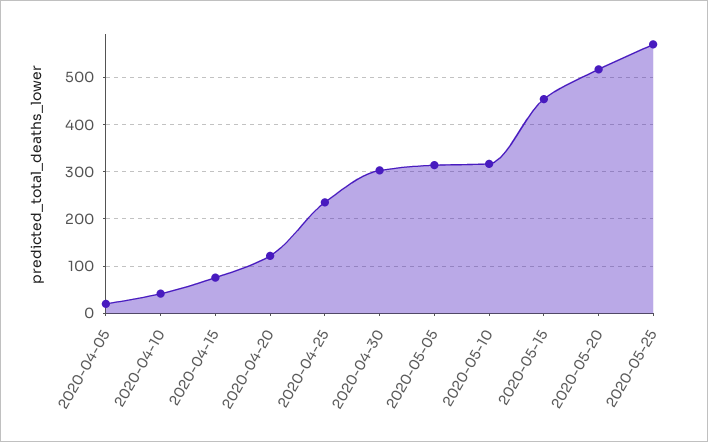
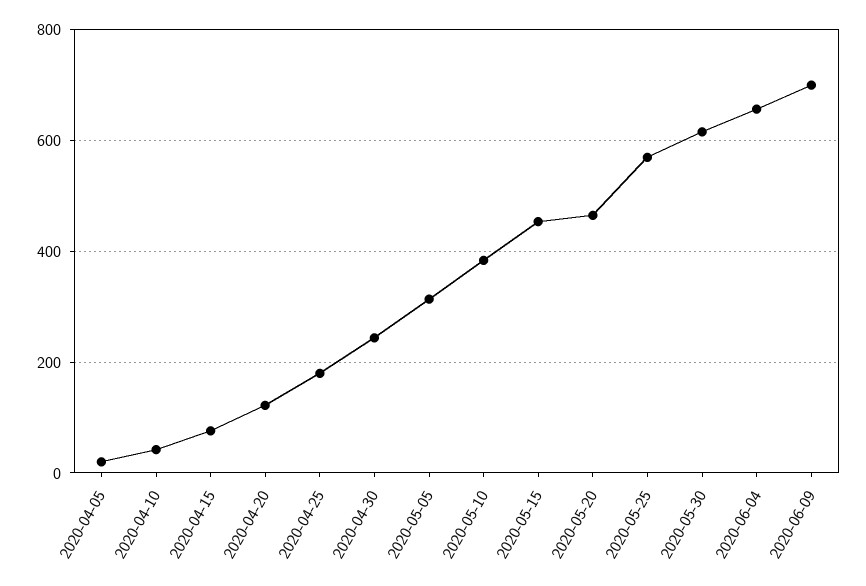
2020-04-25: 240 -> 180
2020-04-30: 300 -> 240
2020-05-10: 320 -> 380
2020-05-20: 520 -> 460
2020-05-30: none -> 620
2020-06-04: none -> 660
2020-06-09: none -> 700

